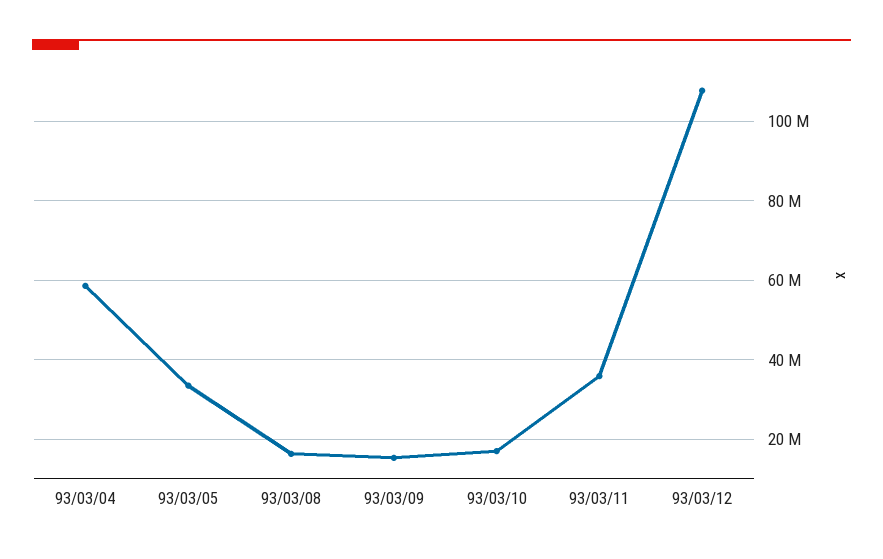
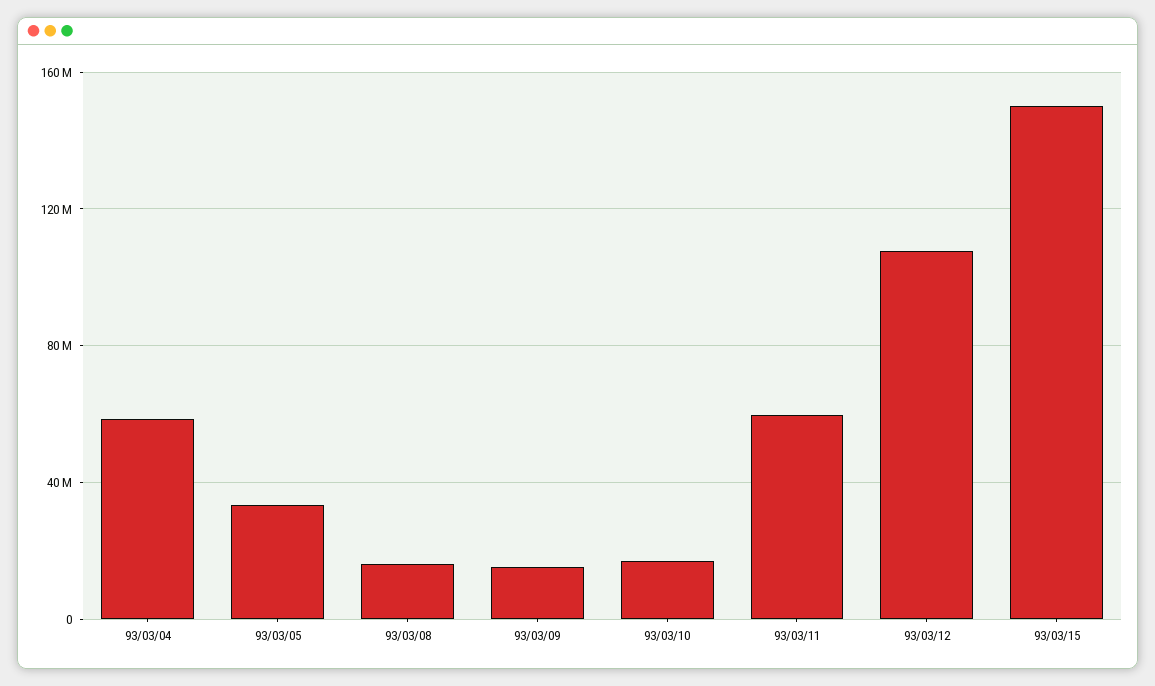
93/03/11: 36000000 -> 60000000
93/03/15: none -> 150000000

